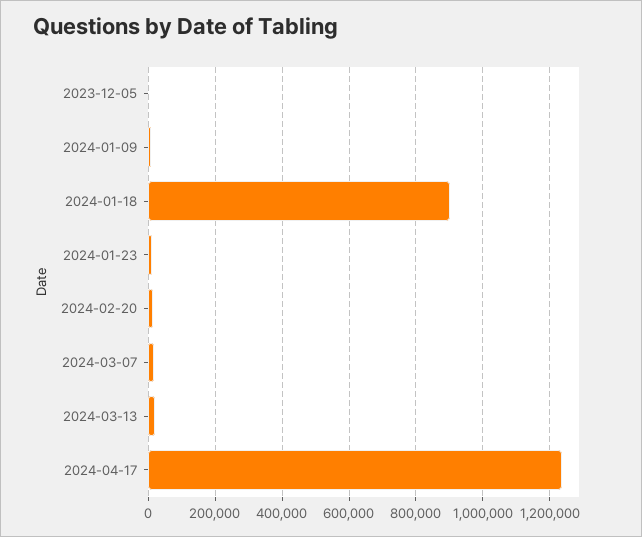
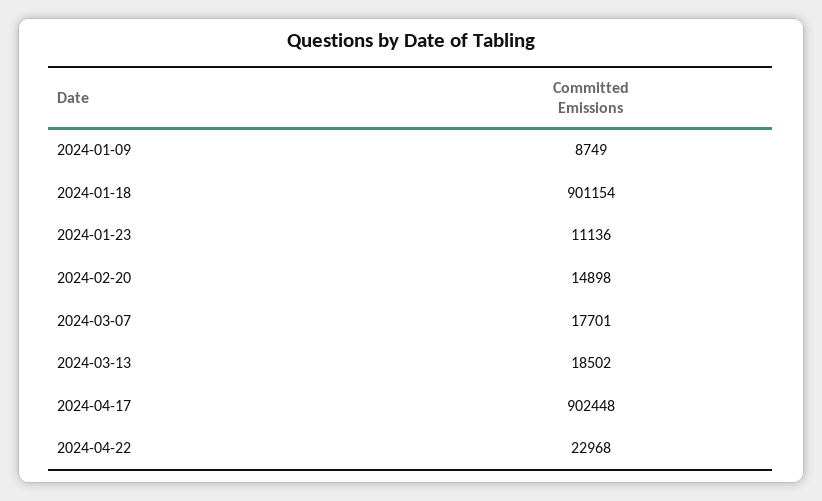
2023-12-05: 0 -> none
2024-04-17: 1240000 -> 902448
2024-04-22: none -> 22968

